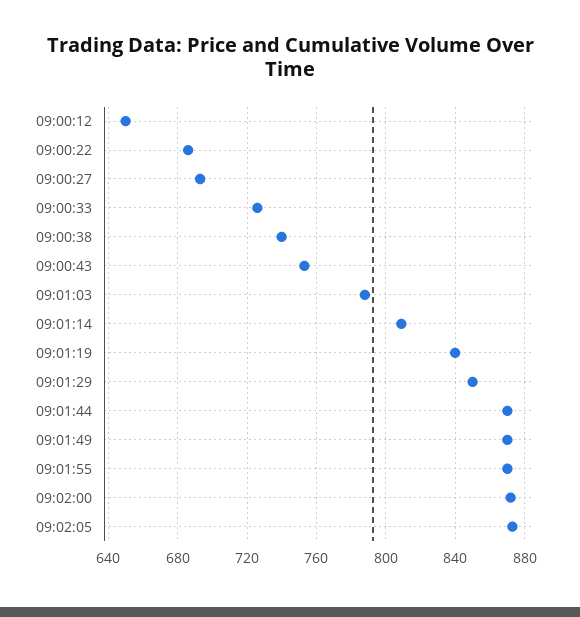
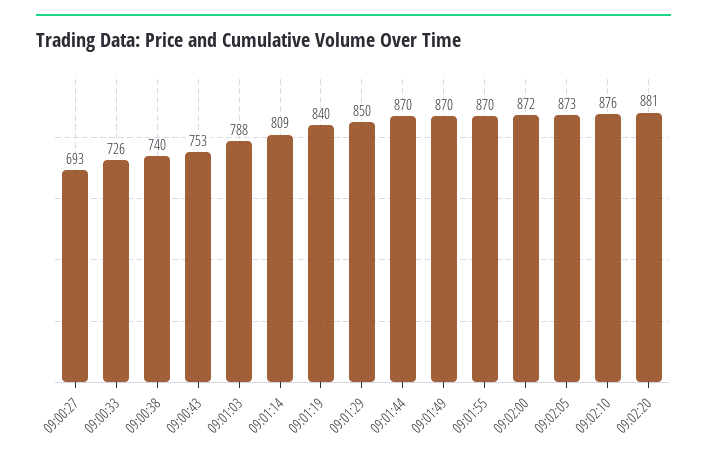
09:00:12: 650 -> none
09:00:22: 685 -> none
09:02:10: none -> 876
09:02:20: none -> 881

